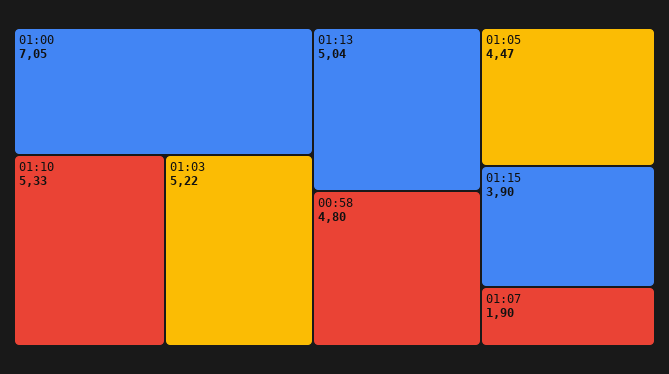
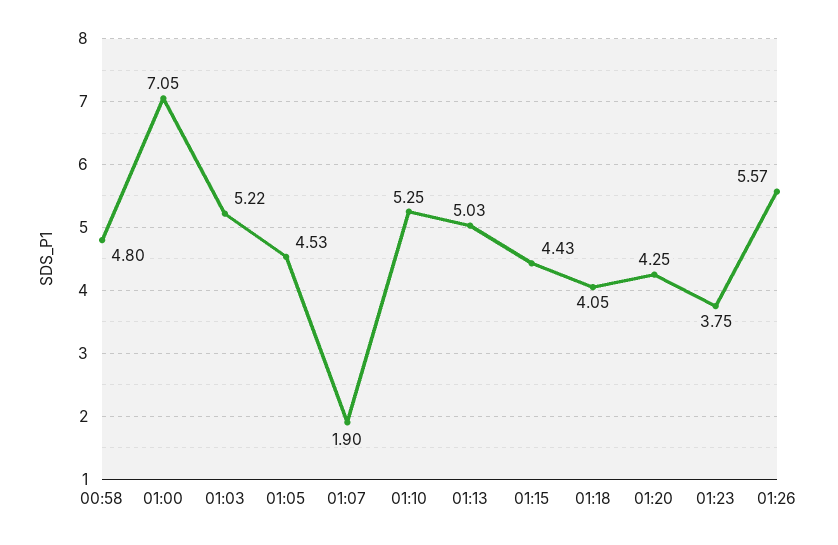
01:10: 5.33 -> 5.25
01:13: 5.04 -> 5.03
01:05: 4.47 -> 4.53
01:15: 3.9 -> 4.43
01:18: none -> 4.05
01:20: none -> 4.25
01:23: none -> 3.75
01:26: none -> 5.57

